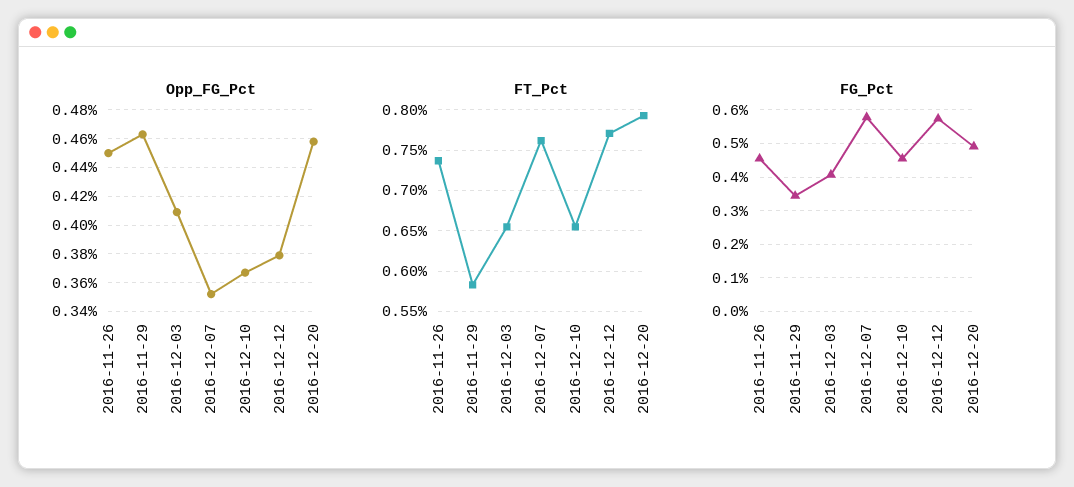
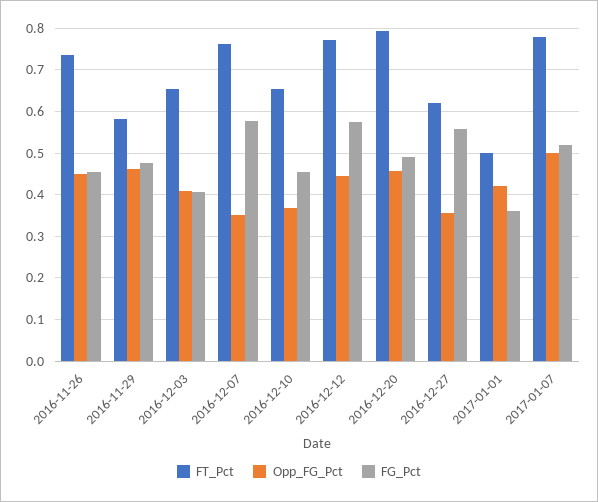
Opp_FG_Pct, 2016-12-12: 0.38 -> 0.44
FG_Pct, 2016-11-29: 0.34 -> 0.48
FT_Pct, 2016-12-27: none -> 0.62
Opp_FG_Pct, 2016-12-27: none -> 0.36
FG_Pct, 2016-12-27: none -> 0.56
FT_Pct, 2017-01-01: none -> 0.5
Opp_FG_Pct, 2017-01-01: none -> 0.42
FG_Pct, 2017-01-01: none -> 0.36
FT_Pct, 2017-01-07: none -> 0.78
Opp_FG_Pct, 2017-01-07: none -> 0.5
FG_Pct, 2017-01-07: none -> 0.52

